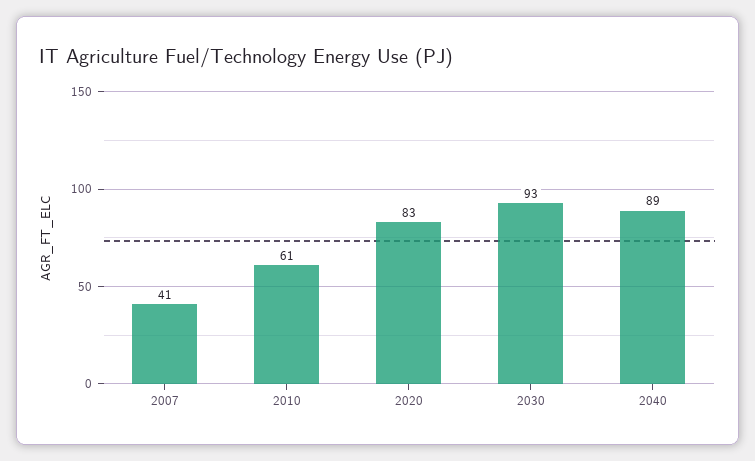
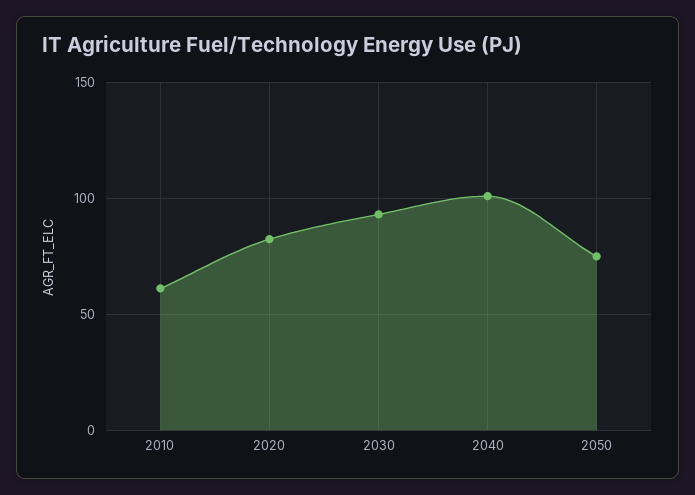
2007: 41 -> none
2040: 89 -> 100
2050: none -> 75

